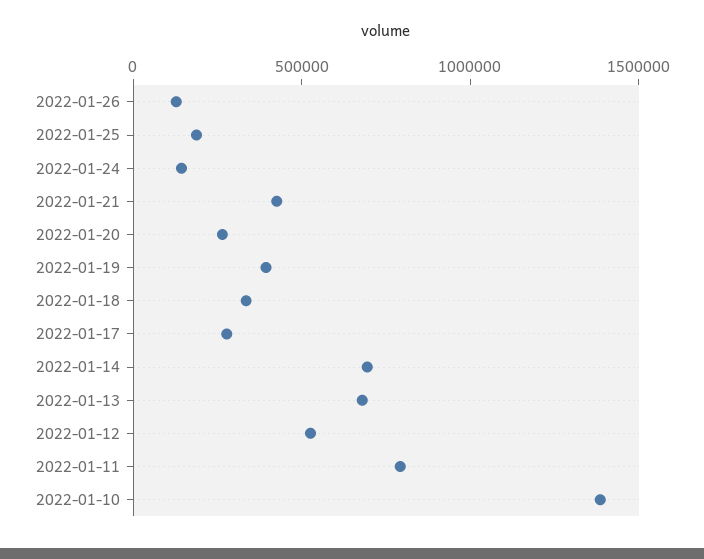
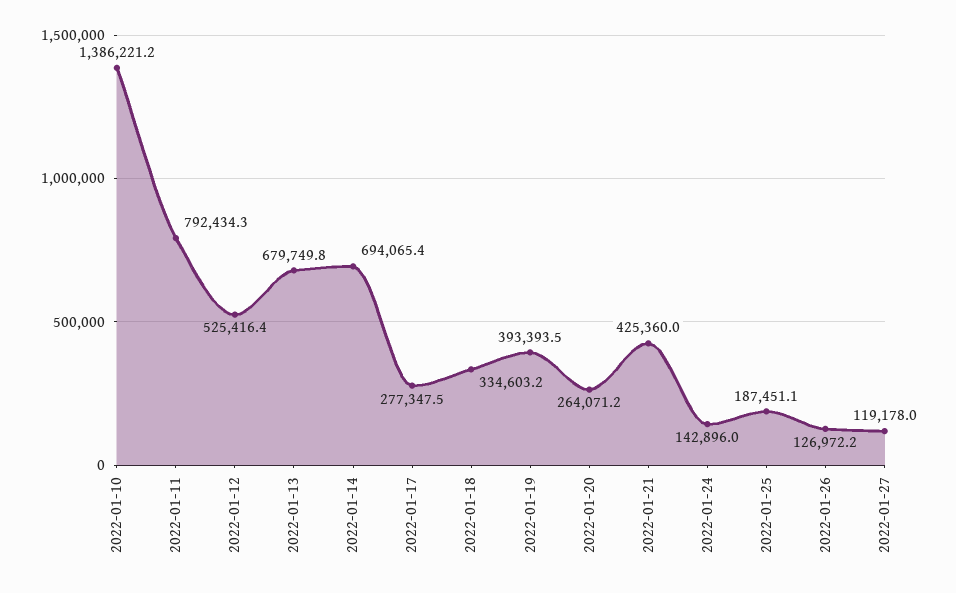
2022-01-27: none -> 119178

